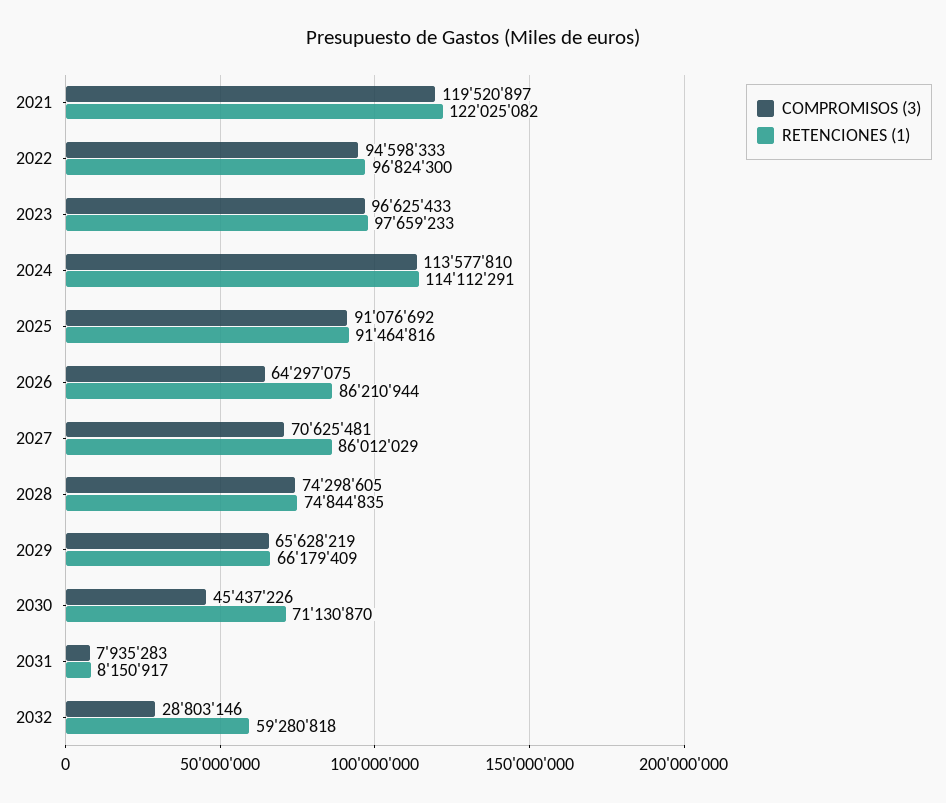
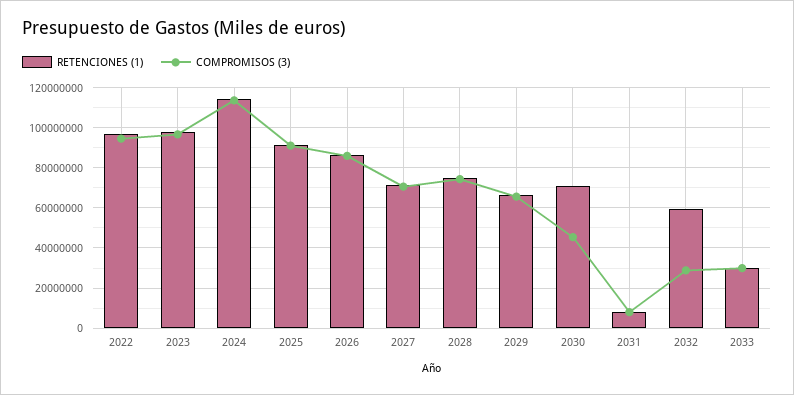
COMPROMISOS (3), 2021: 119520897 -> none
RETENCIONES (1), 2021: 122025082 -> none
COMPROMISOS (3), 2026: 64297075 -> 85000000
RETENCIONES (1), 2027: 86012029 -> 70000000
RETENCIONES (1), 2033: none -> 30000000
COMPROMISOS (3), 2033: none -> 30000000

